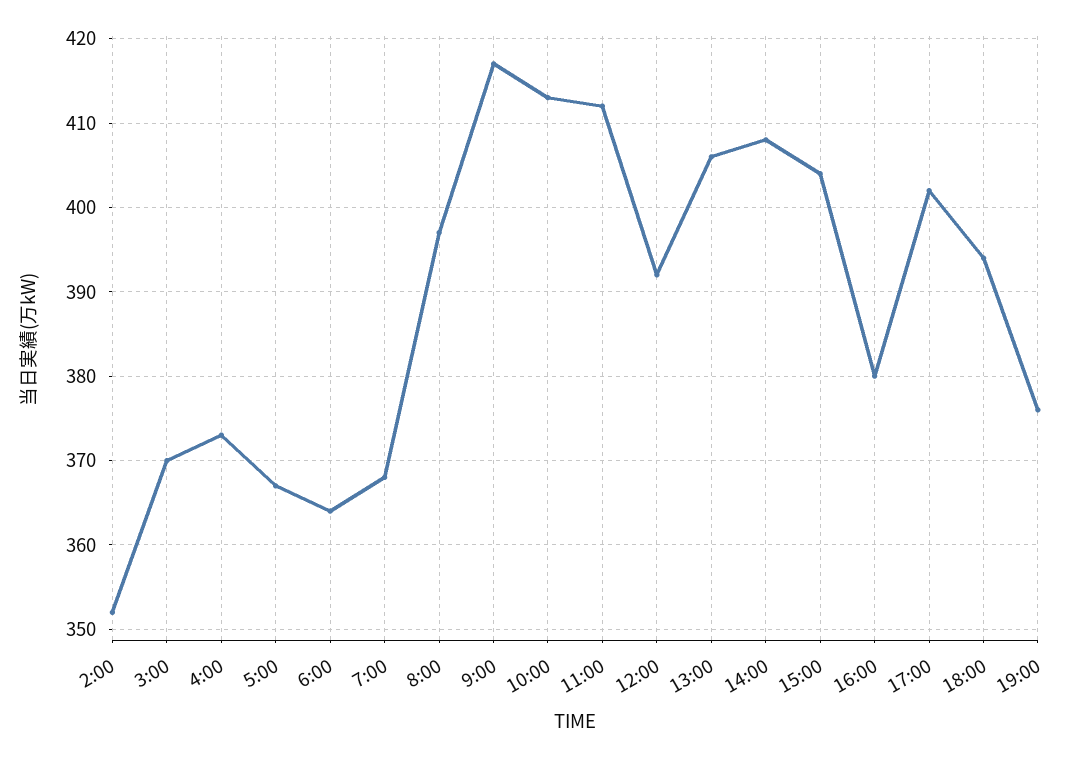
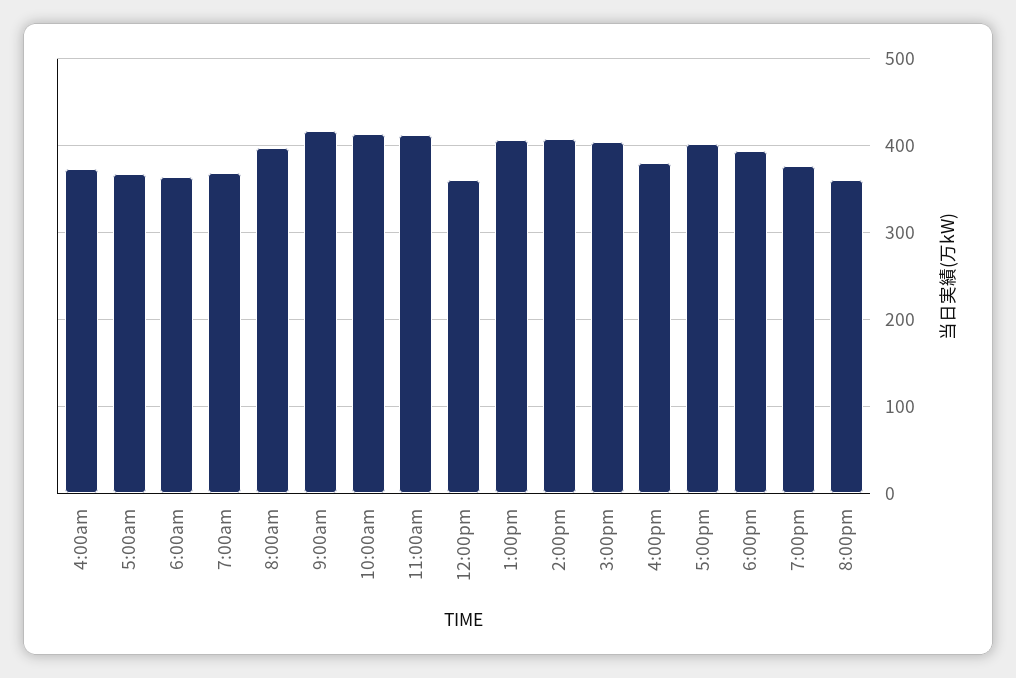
2:00: 352 -> none
3:00: 370 -> none
12:00: 392 -> 360
8:00pm: none -> 360

